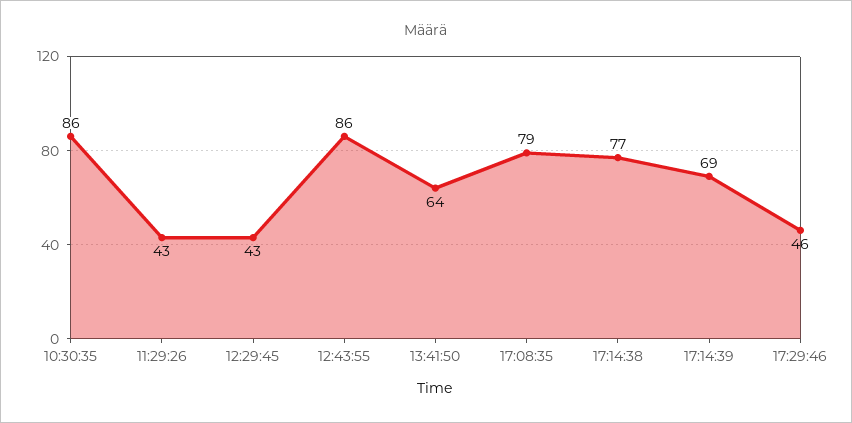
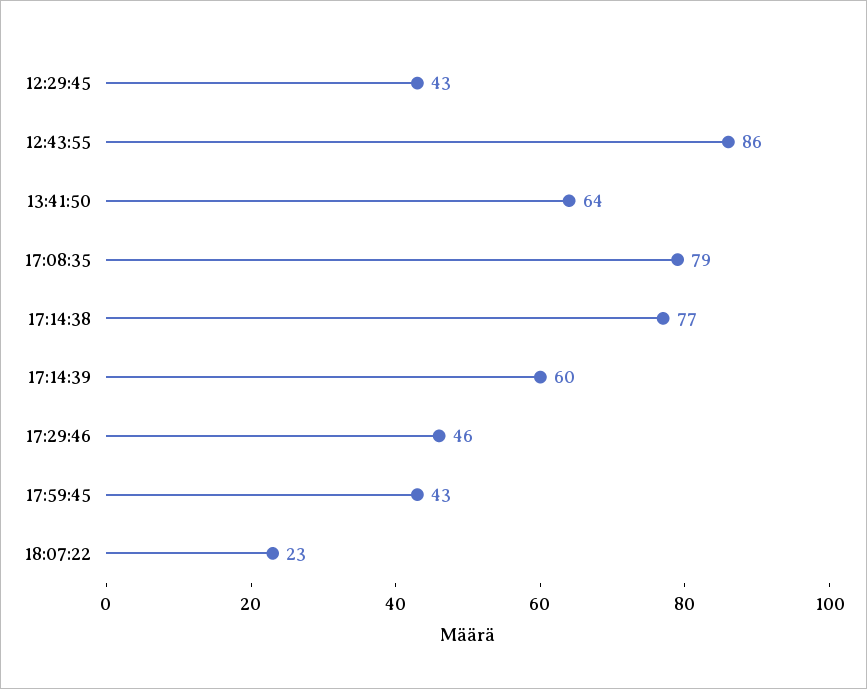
10:30:35: 86 -> none
11:29:26: 43 -> none
17:14:39: 69 -> 60
17:59:45: none -> 43
18:07:22: none -> 23

